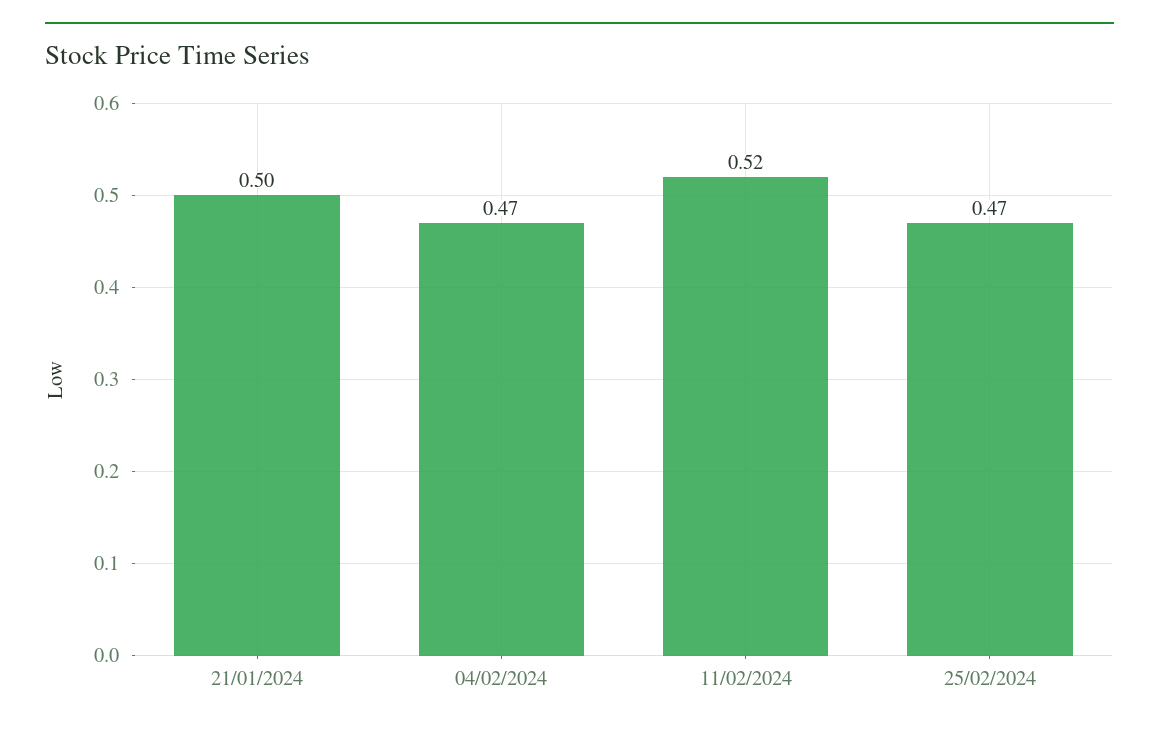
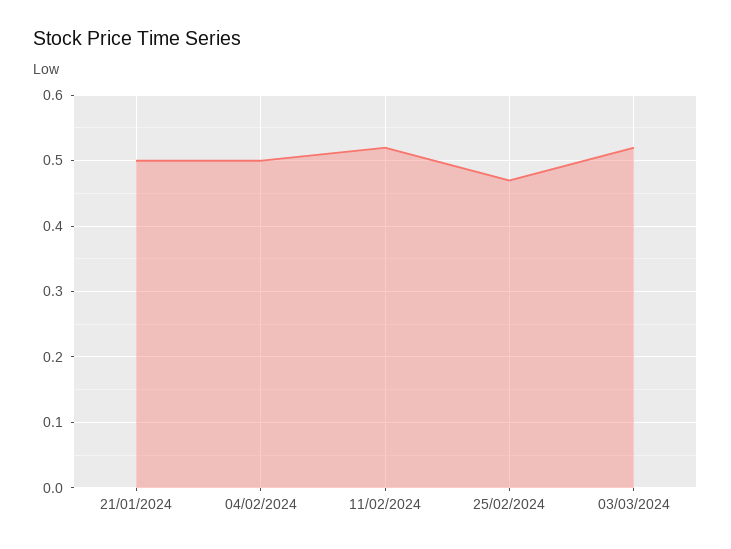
04/02/2024: 0.47 -> 0.5
03/03/2024: none -> 0.52

